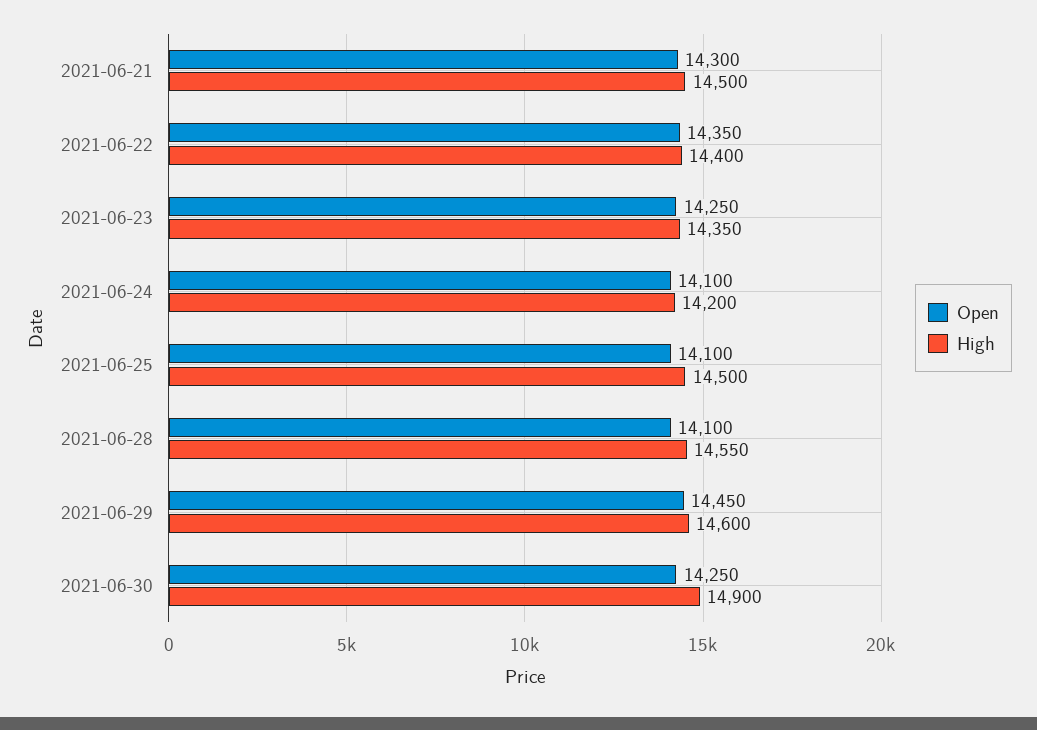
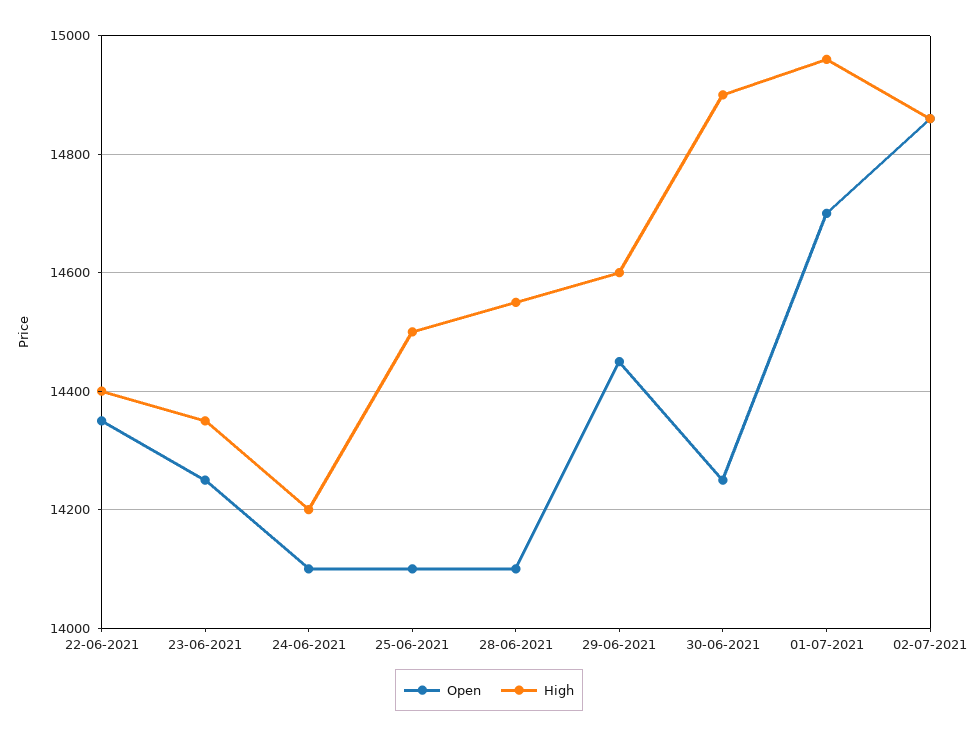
Open, 2021-06-21: 14300 -> none
High, 2021-06-21: 14500 -> none
Open, 01-07-2021: none -> 14700
High, 01-07-2021: none -> 14960
Open, 02-07-2021: none -> 14860
High, 02-07-2021: none -> 14860

